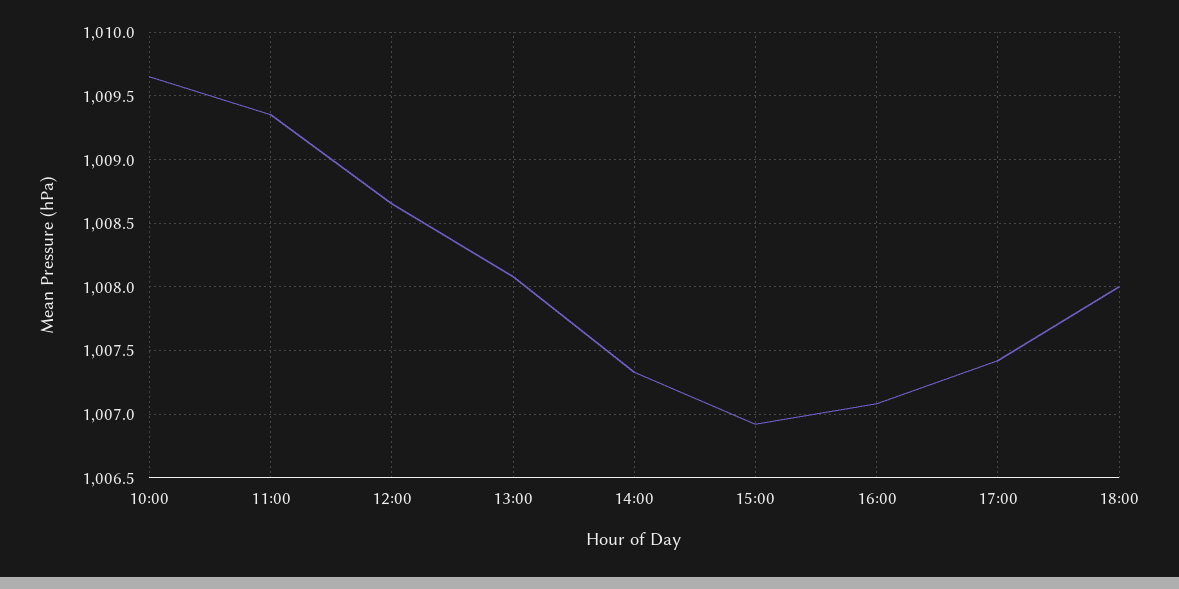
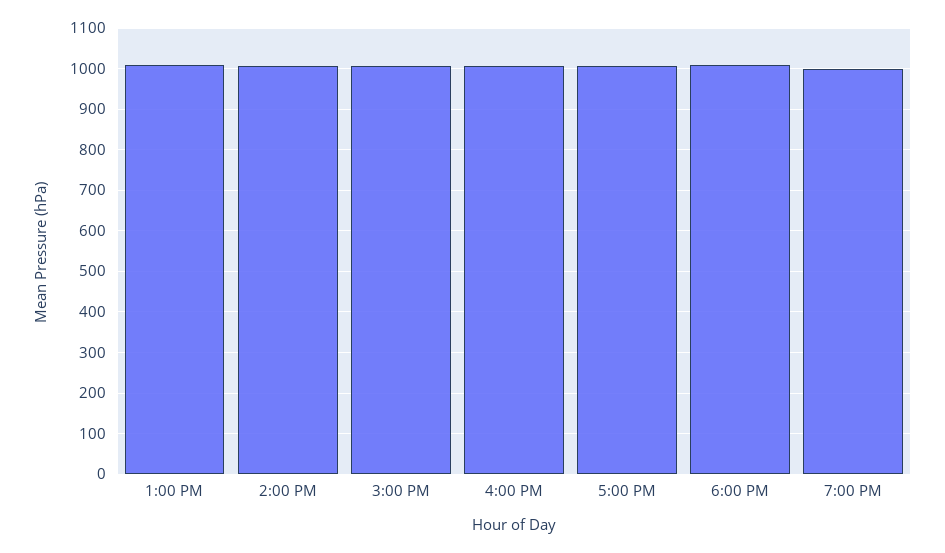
10:00: 1009.65 -> none
11:00: 1009.35 -> none
12:00: 1008.65 -> none
7:00 PM: none -> 1000

